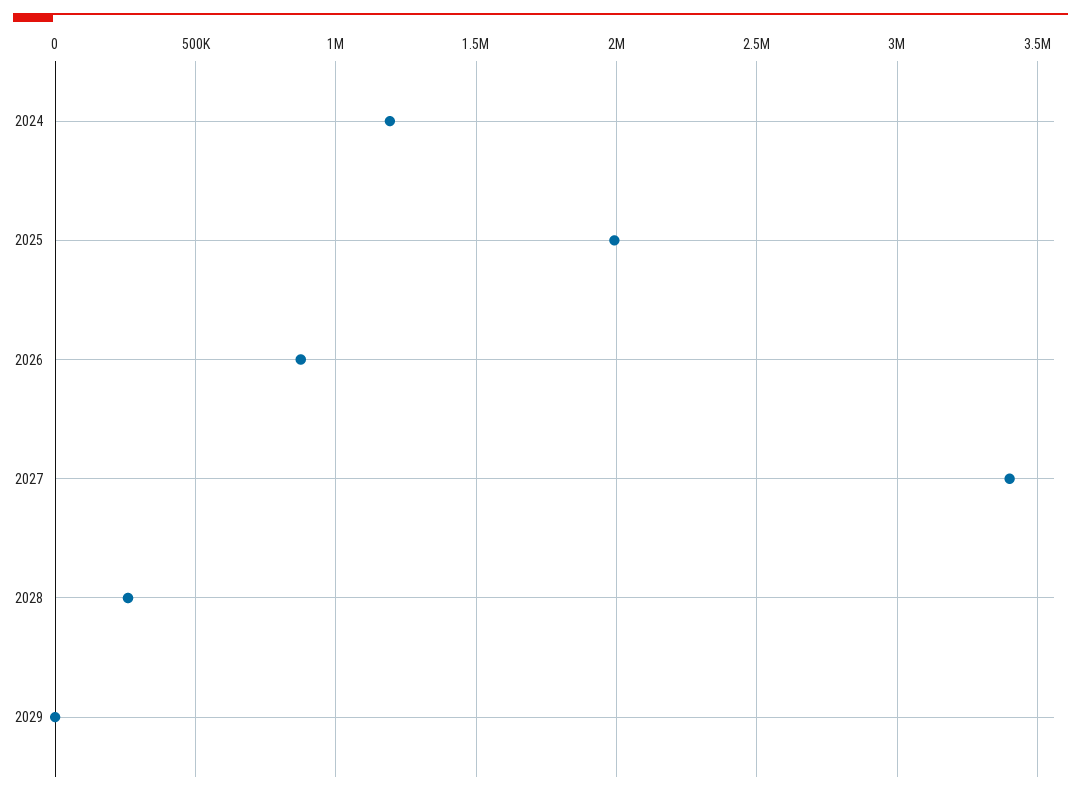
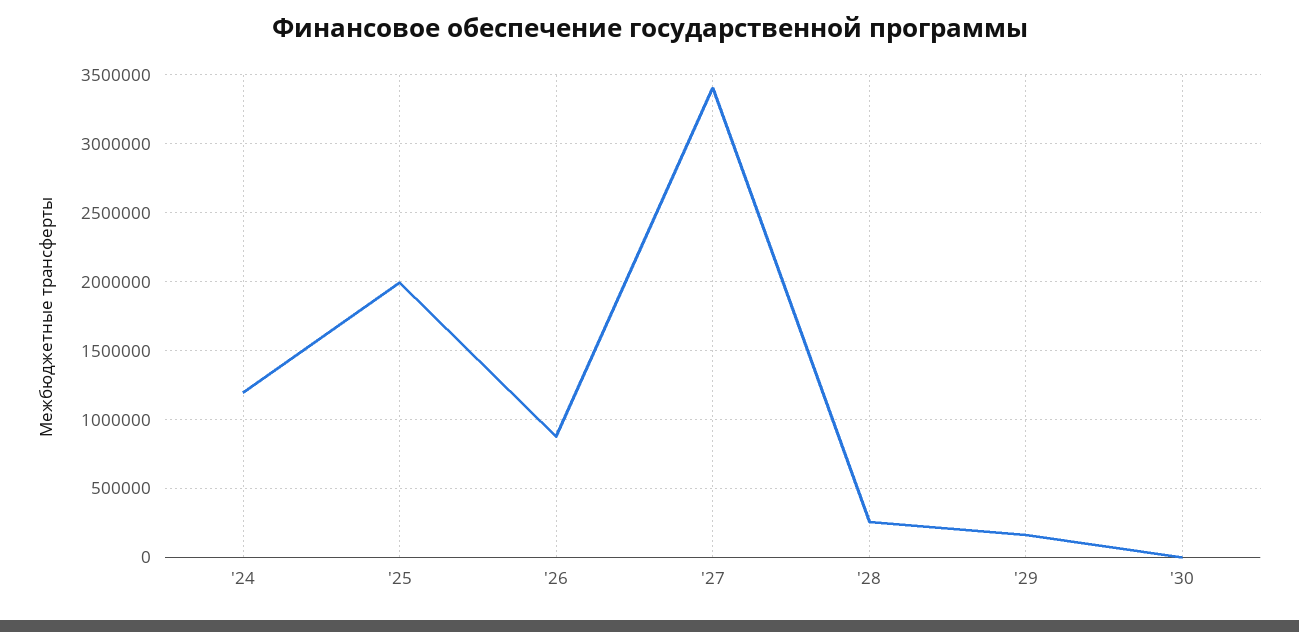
2029: 0 -> 150000
'30: none -> 0

